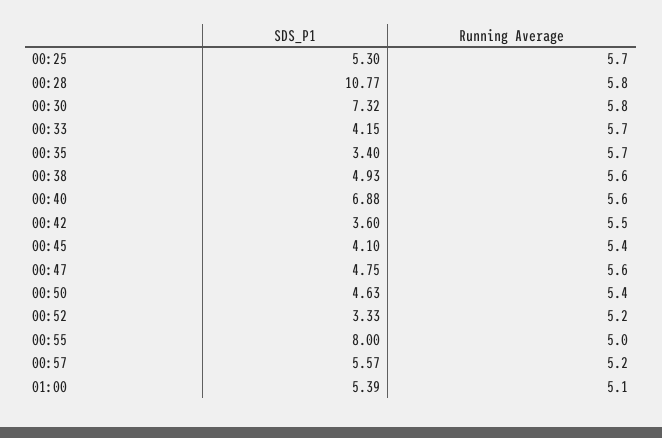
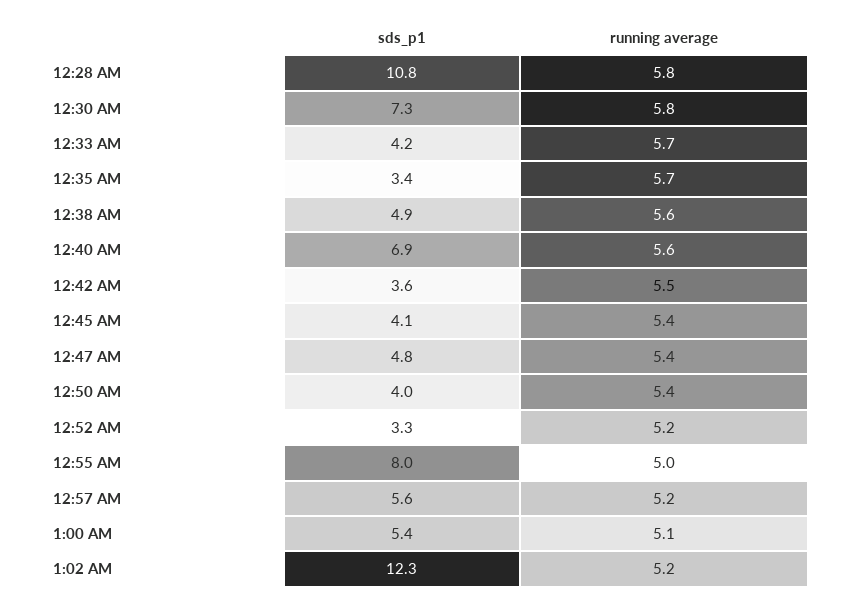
SDS_P1, 00:25: 5.3 -> none
Running Average, 00:25: 5.7 -> none
Running Average, 00:47: 5.6 -> 5.4
SDS_P1, 00:50: 4.63 -> 4
SDS_P1, 1:02 AM: none -> 12.3
Running Average, 1:02 AM: none -> 5.2

